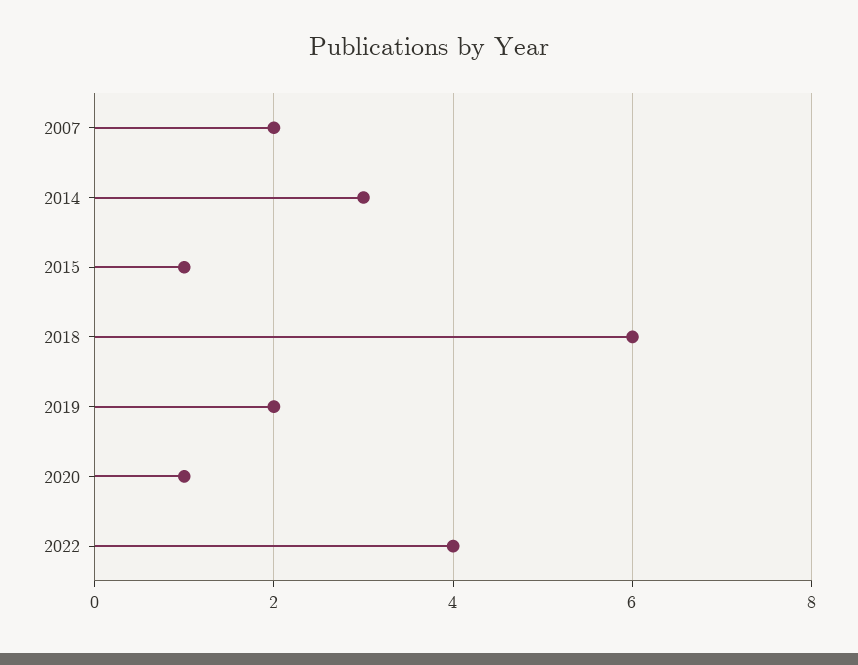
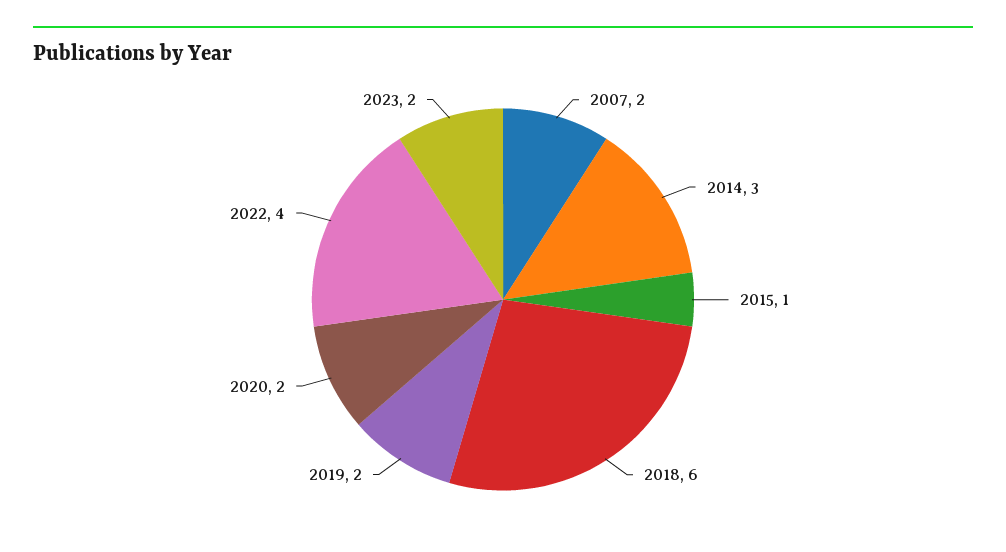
2020: 1 -> 2
2023: none -> 2

